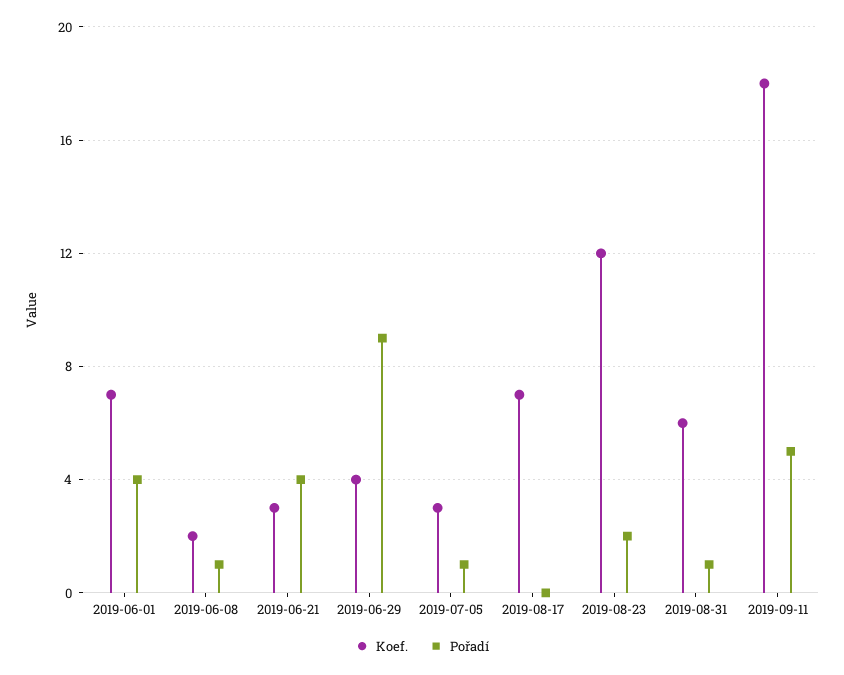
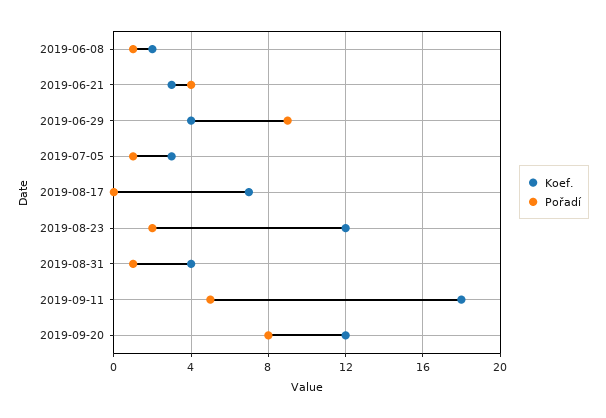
Koef., 2019-06-01: 7 -> none
Pořadí, 2019-06-01: 4 -> none
Koef., 2019-08-31: 6 -> 4
Koef., 2019-09-20: none -> 12
Pořadí, 2019-09-20: none -> 8

